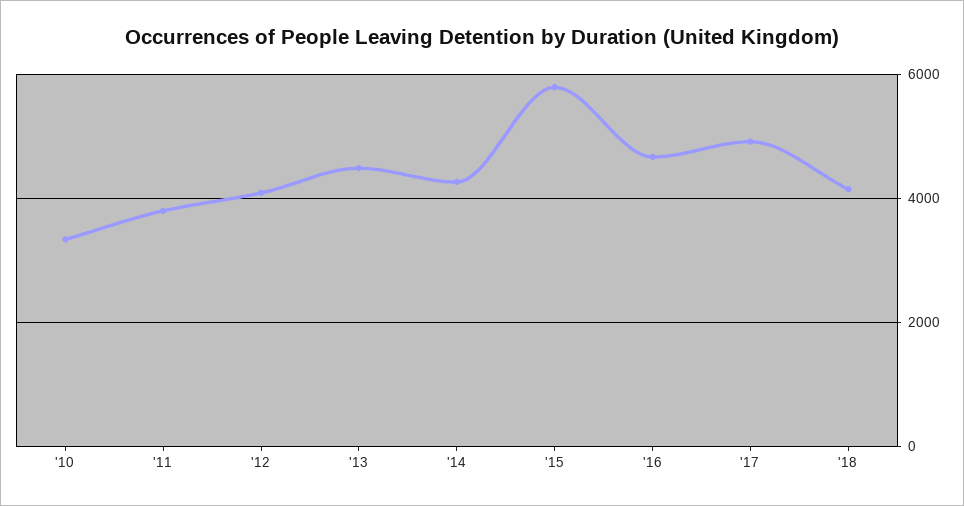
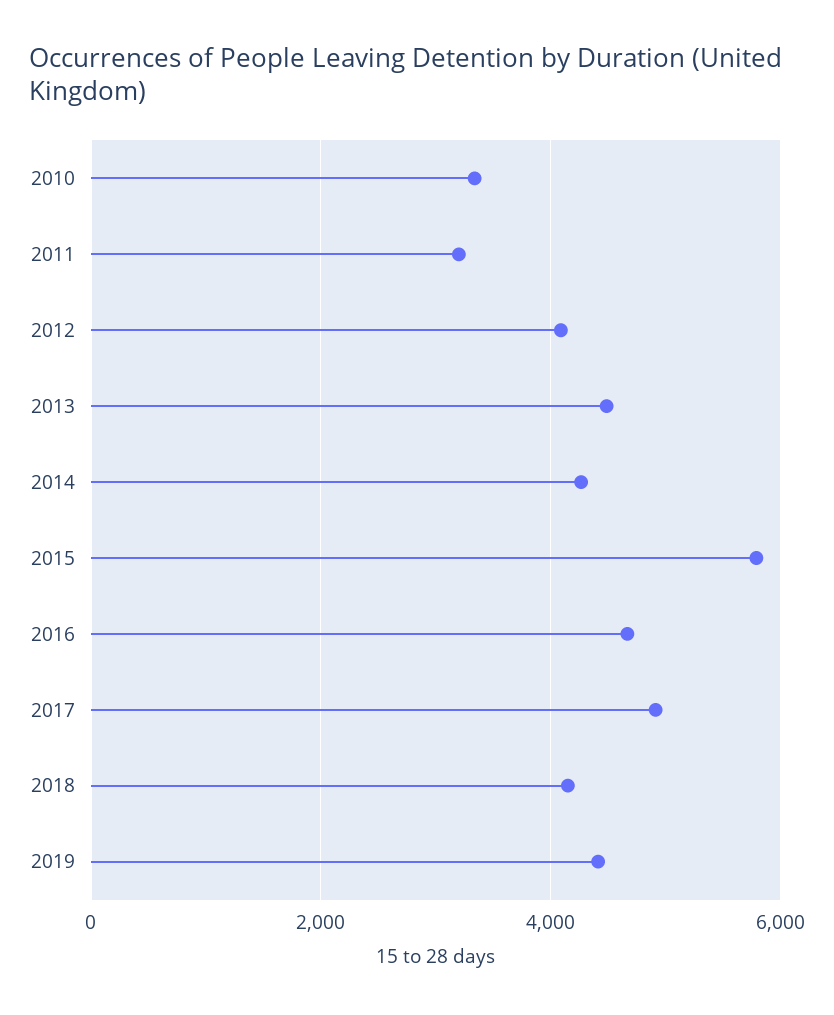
'11: 3800 -> 3200
2019: none -> 4400

